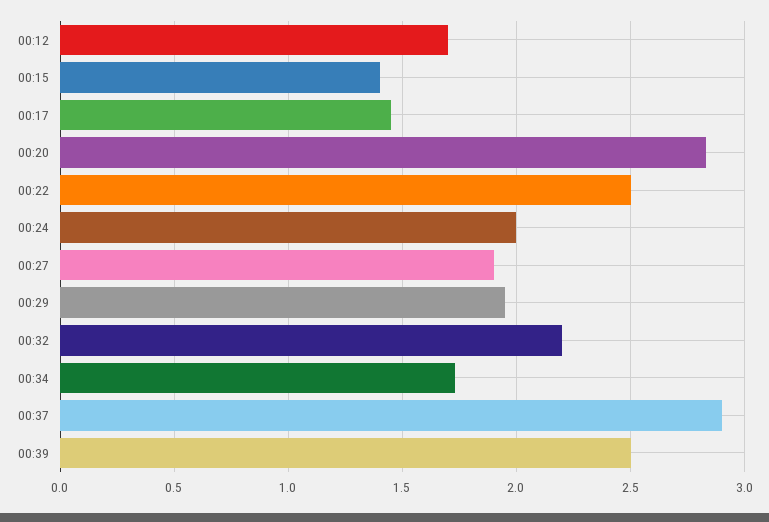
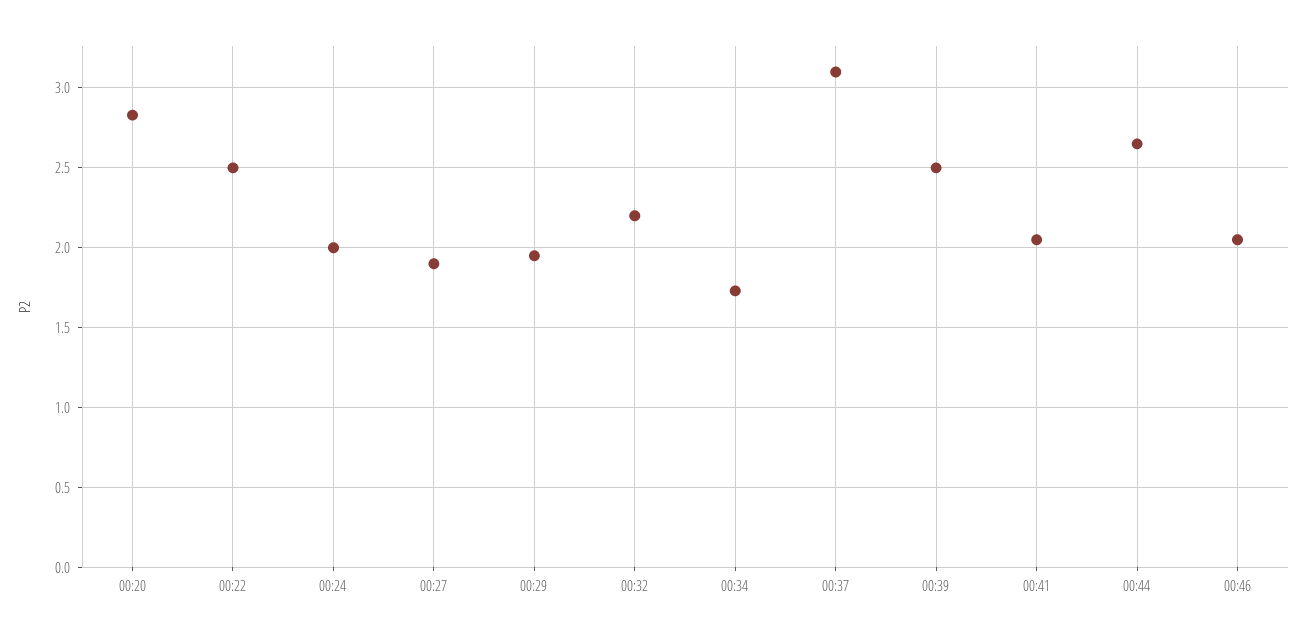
00:12: 1.7 -> none
00:15: 1.4 -> none
00:17: 1.45 -> none
00:37: 2.9 -> 3.1
00:41: none -> 2.05
00:44: none -> 2.65
00:46: none -> 2.05

